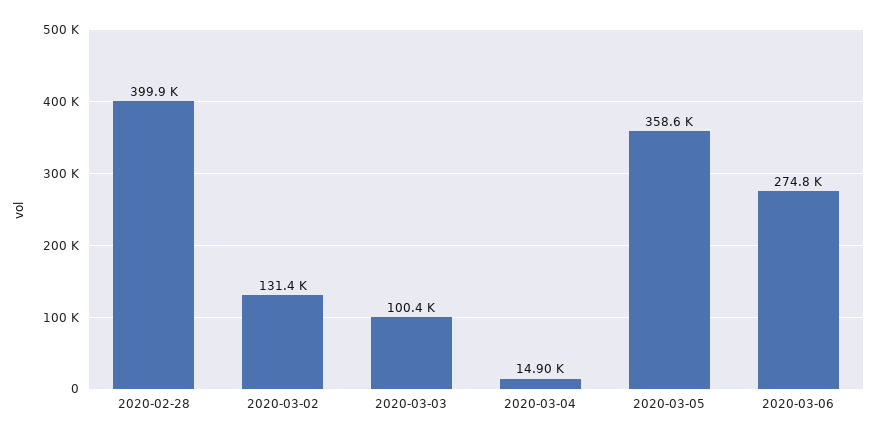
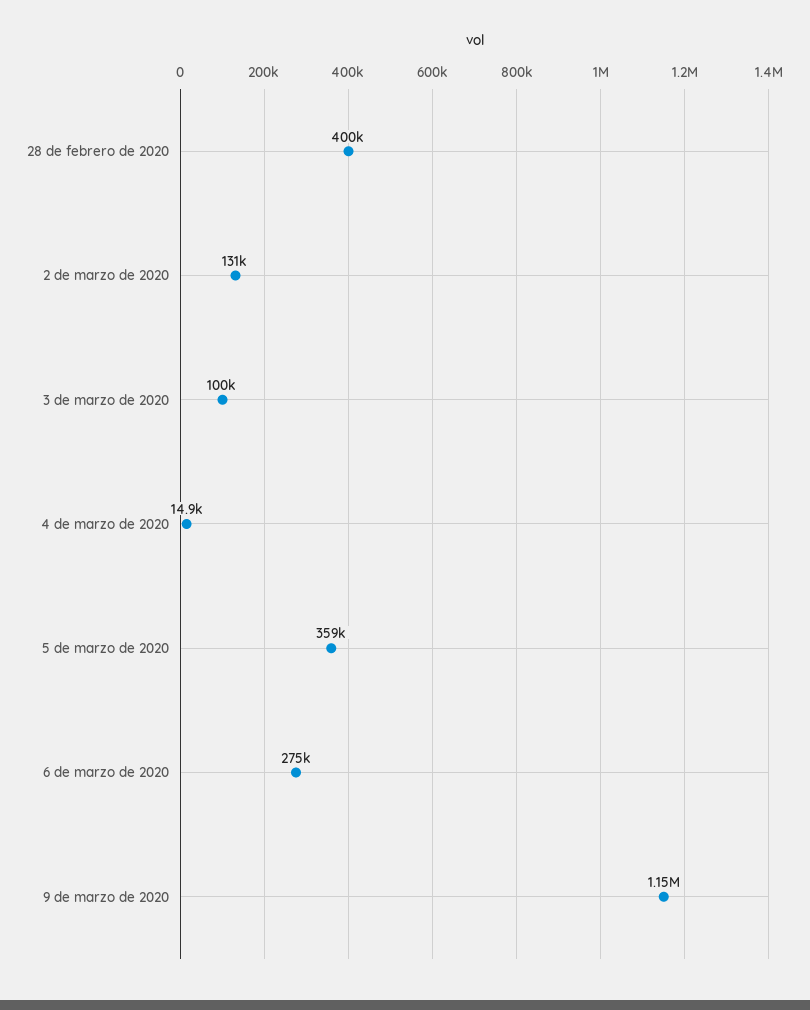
9 de marzo de 2020: none -> 1150000

